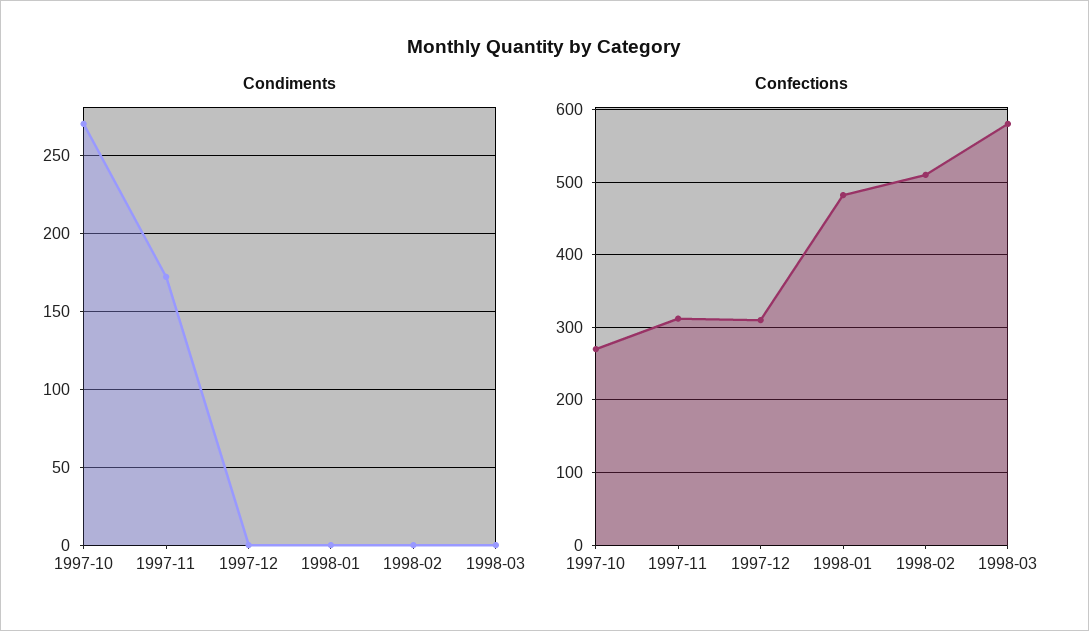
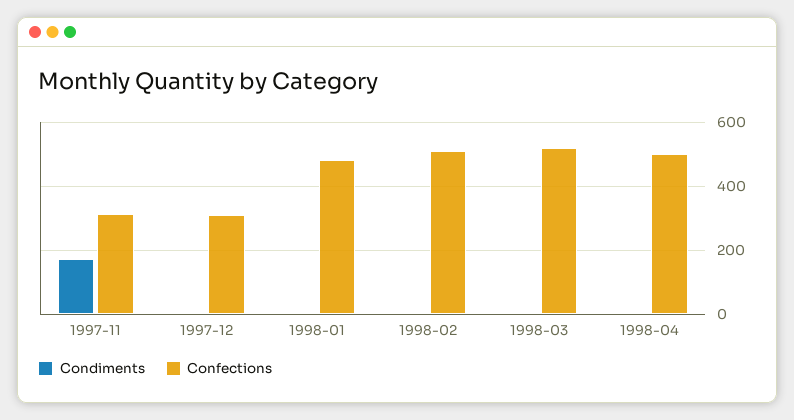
Condiments, 1997-10: 270 -> none
Confections, 1997-10: 270 -> none
Confections, 1998-03: 580 -> 520
Condiments, 1998-04: none -> 0
Confections, 1998-04: none -> 500

